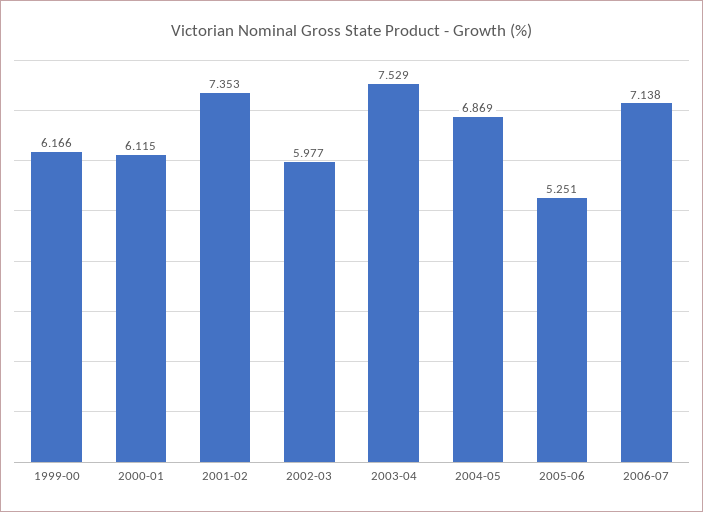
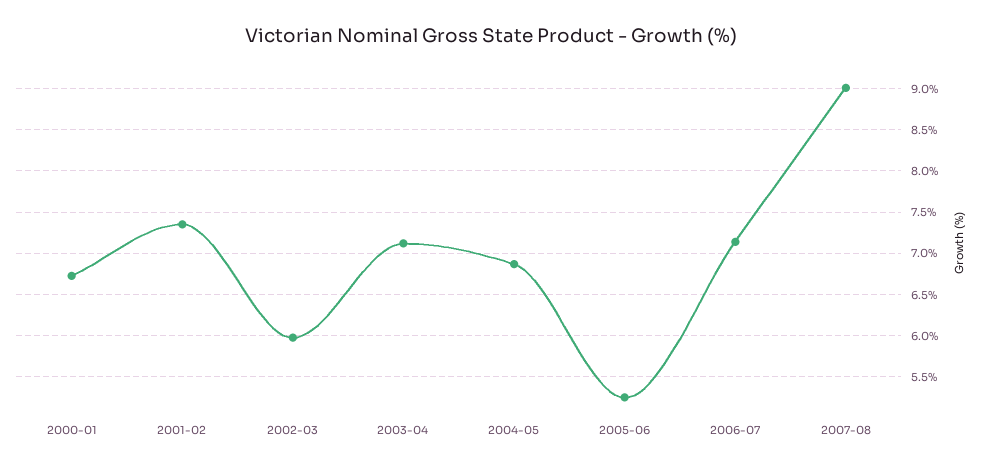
1999-00: 6.166 -> none
2000-01: 6.115 -> 6.7
2003-04: 7.529 -> 7.1
2007-08: none -> 9

